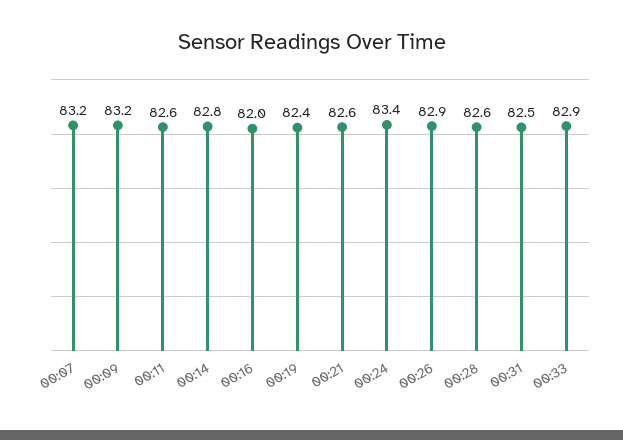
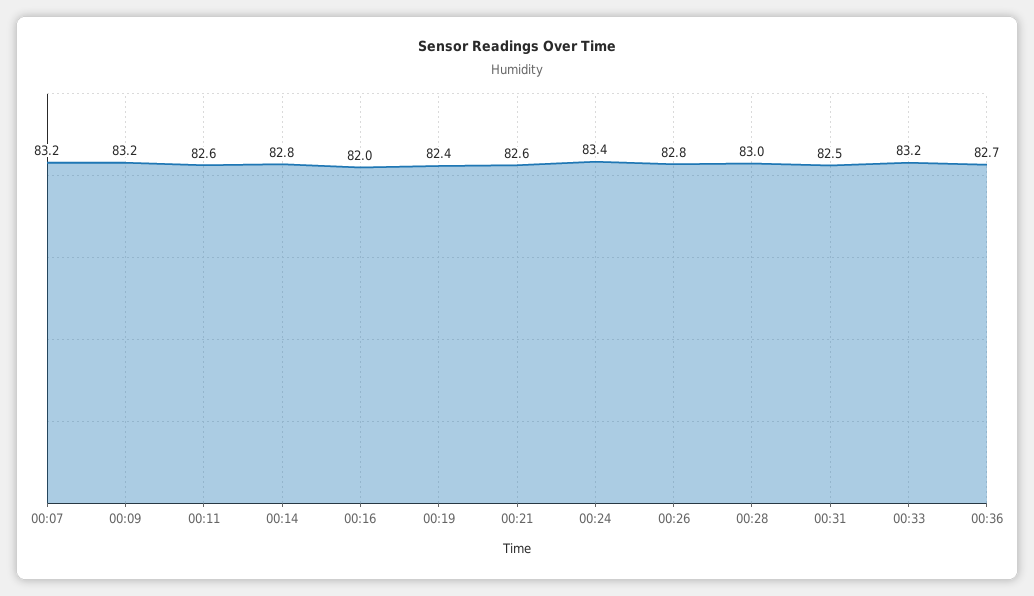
00:26: 82.9 -> 82.8
00:28: 82.6 -> 83
00:33: 82.9 -> 83.2
00:36: none -> 82.7

